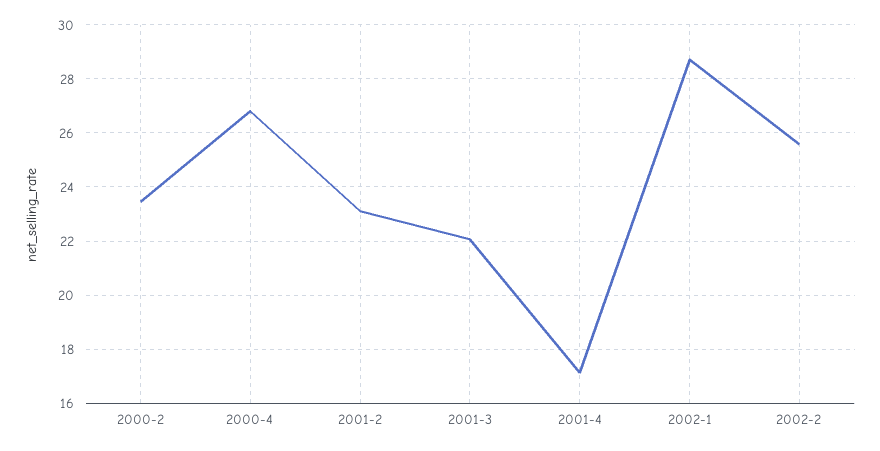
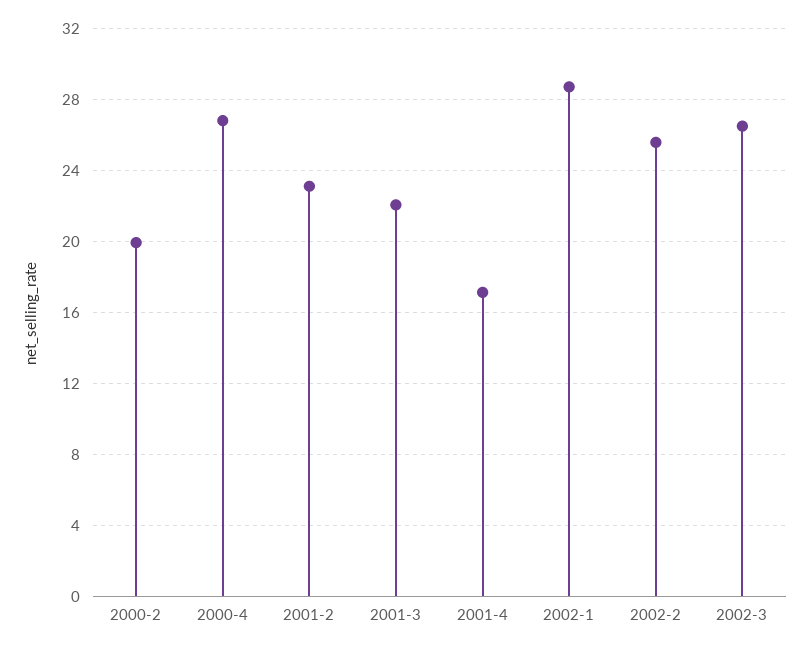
2000-2: 23.5 -> 20
2002-3: none -> 26.5

